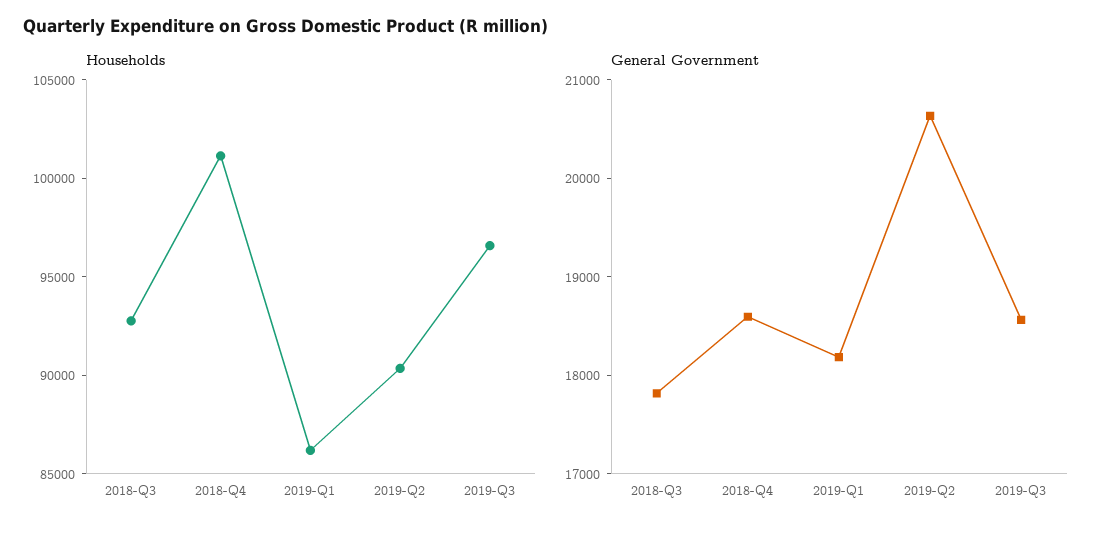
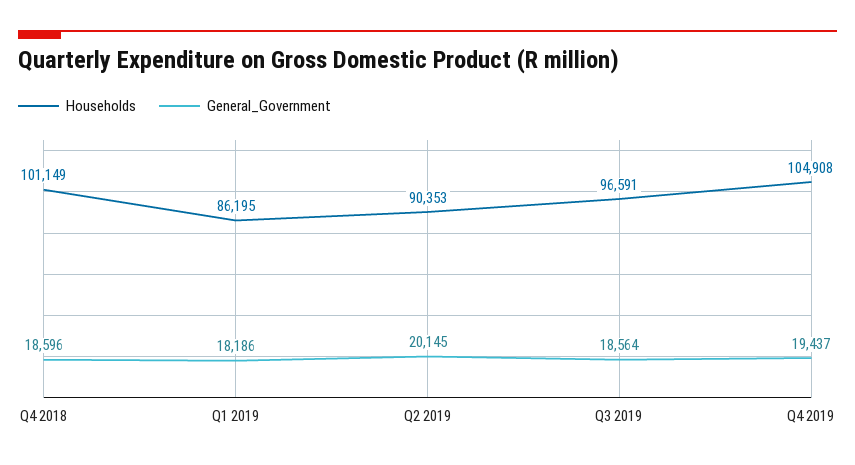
Households, 2018-Q3: 93000 -> none
General Government, 2018-Q3: 17800 -> none
General Government, 2019-Q2: 20600 -> 20145
Households, Q4 2019: none -> 104908
General Government, Q4 2019: none -> 19437

